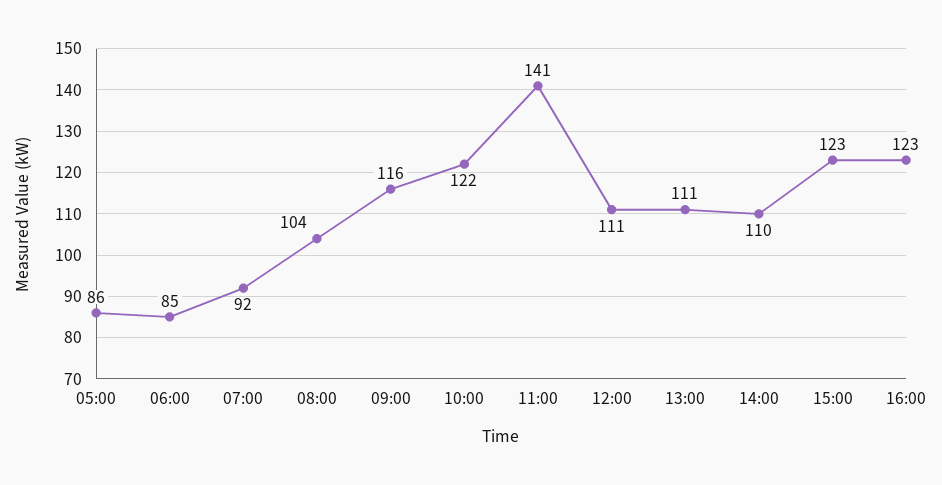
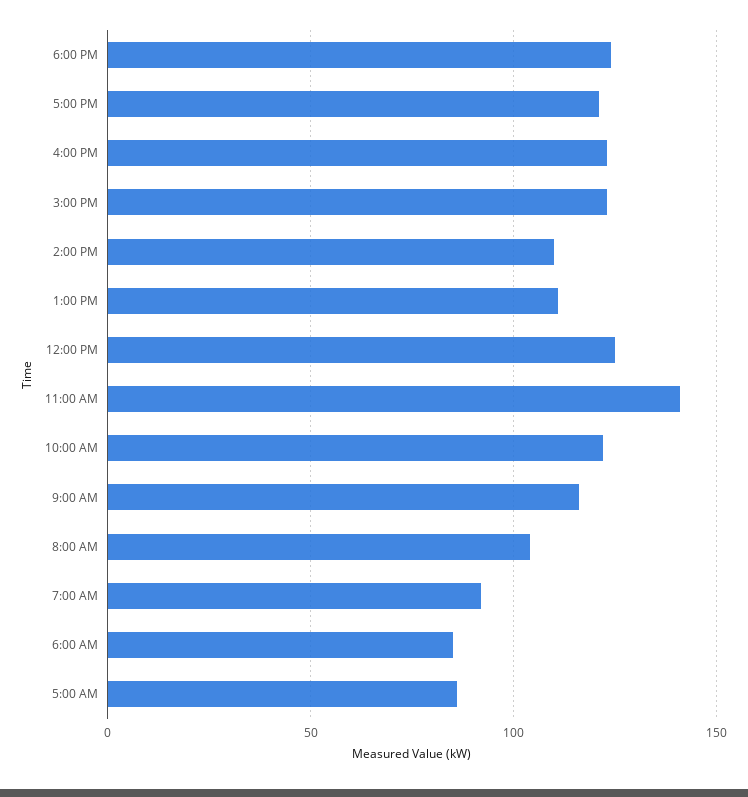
12:00: 111 -> 125
6:00 PM: none -> 125
5:00 PM: none -> 120

